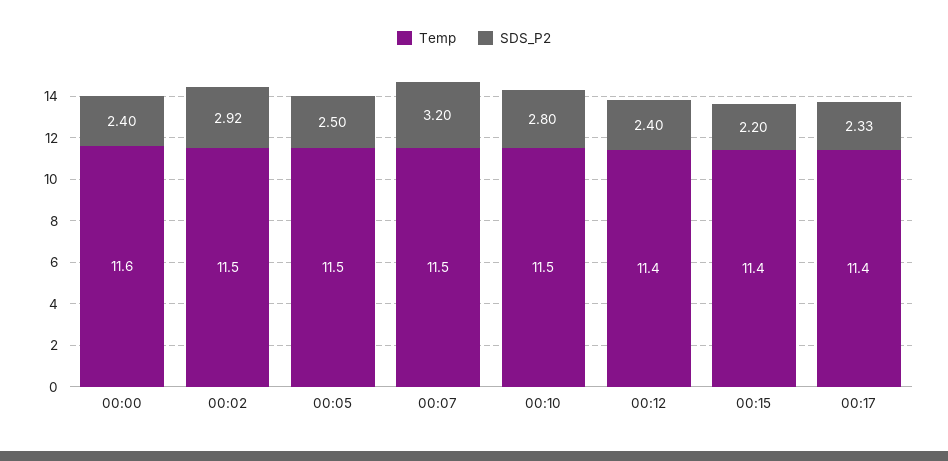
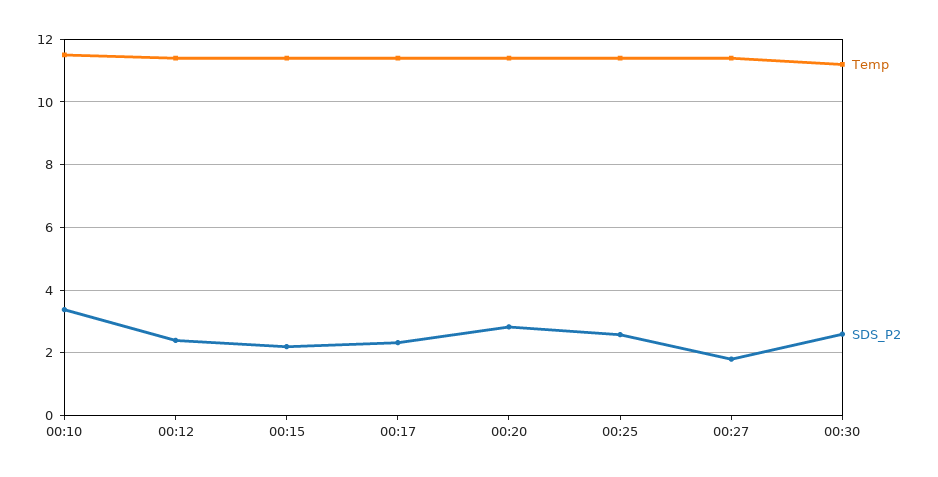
Temp, 00:00: 11.6 -> none
SDS_P2, 00:00: 2.4 -> none
Temp, 00:02: 11.5 -> none
SDS_P2, 00:02: 2.92 -> none
Temp, 00:05: 11.5 -> none
SDS_P2, 00:05: 2.5 -> none
Temp, 00:07: 11.5 -> none
SDS_P2, 00:07: 3.2 -> none
SDS_P2, 00:10: 2.8 -> 3.4
Temp, 00:20: none -> 11.4
SDS_P2, 00:20: none -> 2.8
Temp, 00:25: none -> 11.4
SDS_P2, 00:25: none -> 2.6
Temp, 00:27: none -> 11.4
SDS_P2, 00:27: none -> 1.8
Temp, 00:30: none -> 11.2
SDS_P2, 00:30: none -> 2.6

